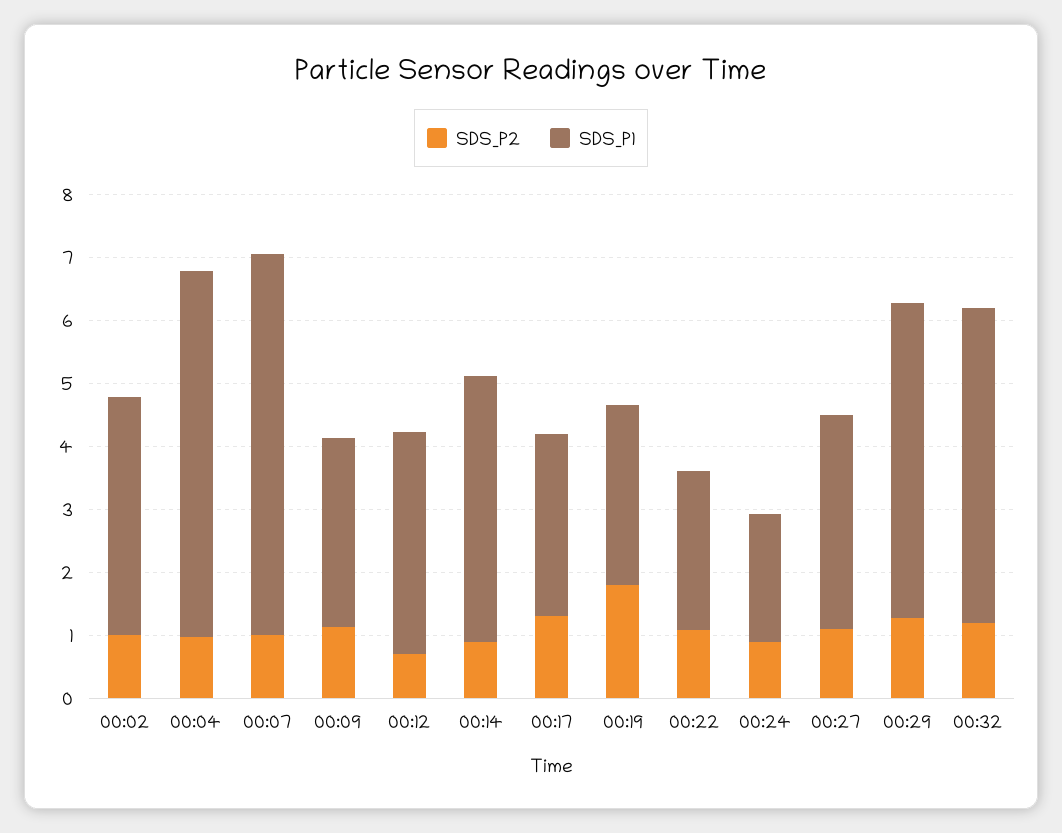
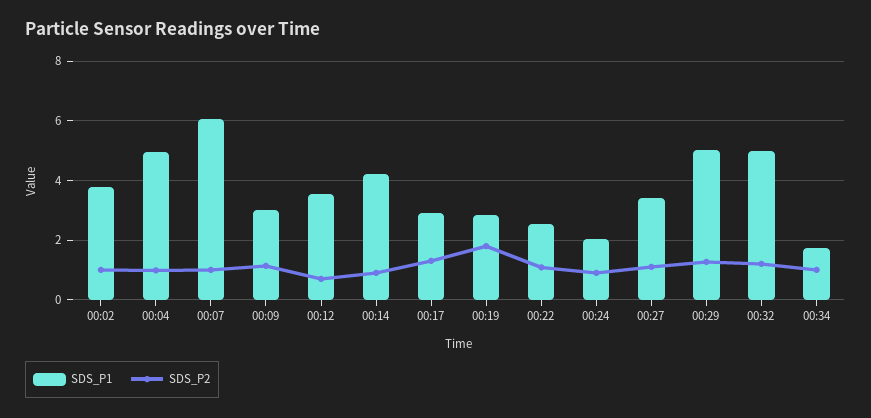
SDS_P1, 00:04: 5.8 -> 5
SDS_P1, 00:34: none -> 1.75
SDS_P2, 00:34: none -> 1

